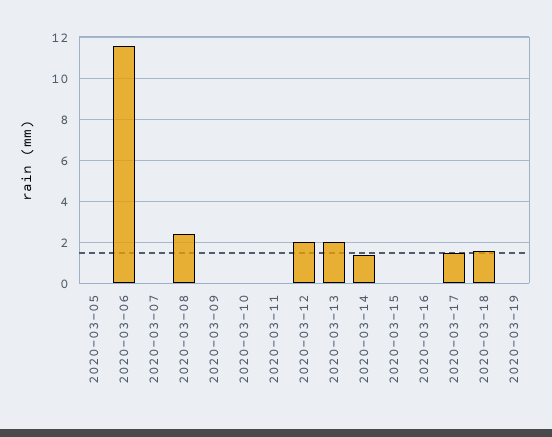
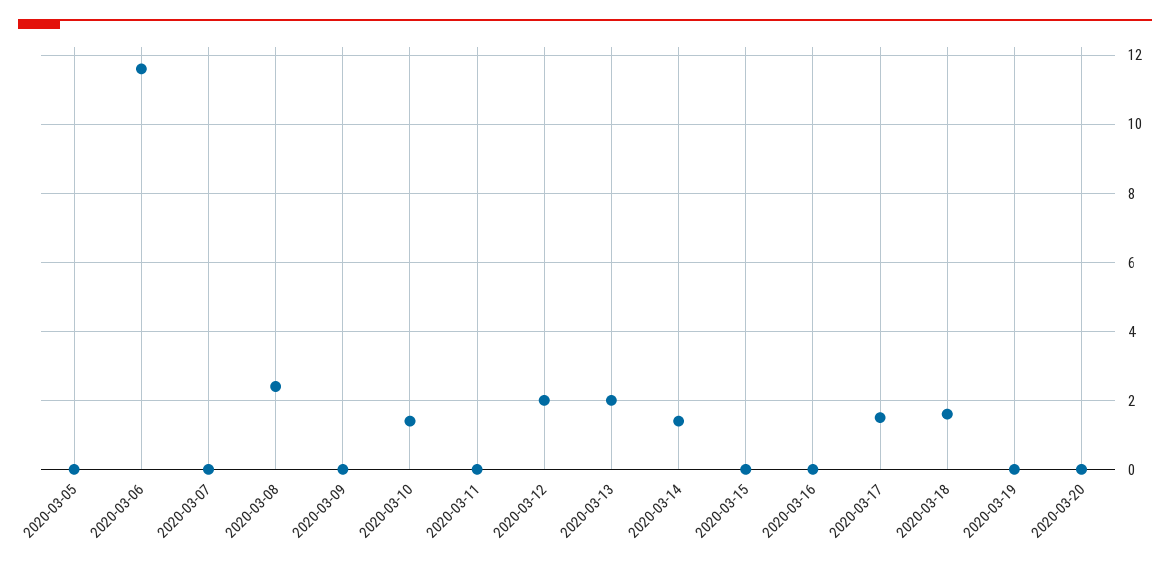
2020-03-10: 0 -> 1.5
2020-03-20: none -> 0

